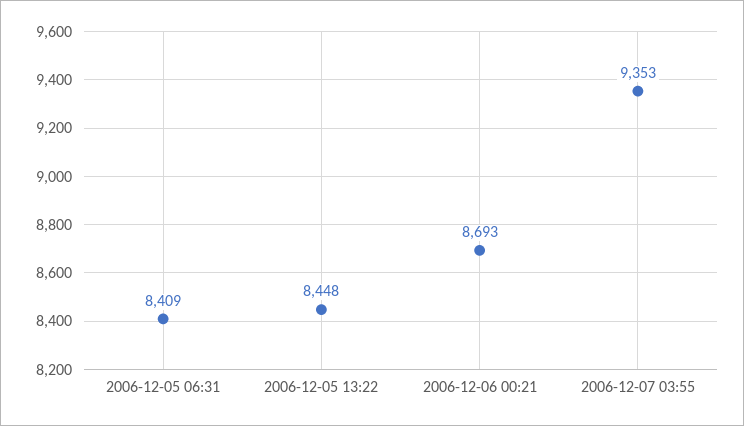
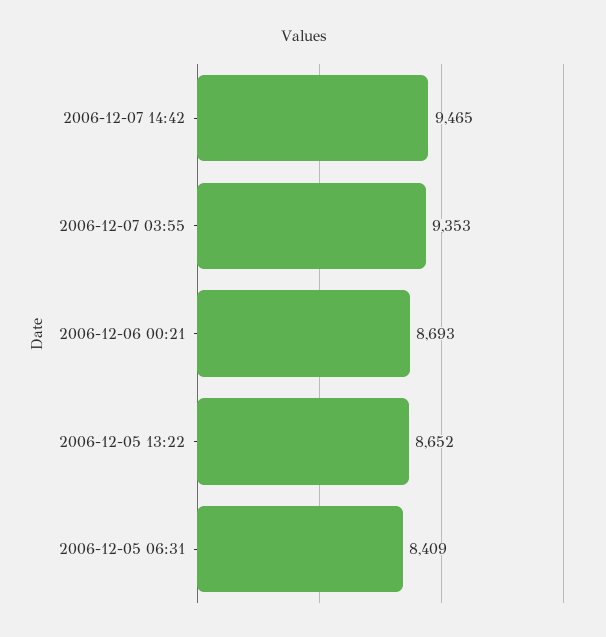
2006-12-05 13:22: 8448 -> 8652
2006-12-07 14:42: none -> 9465

